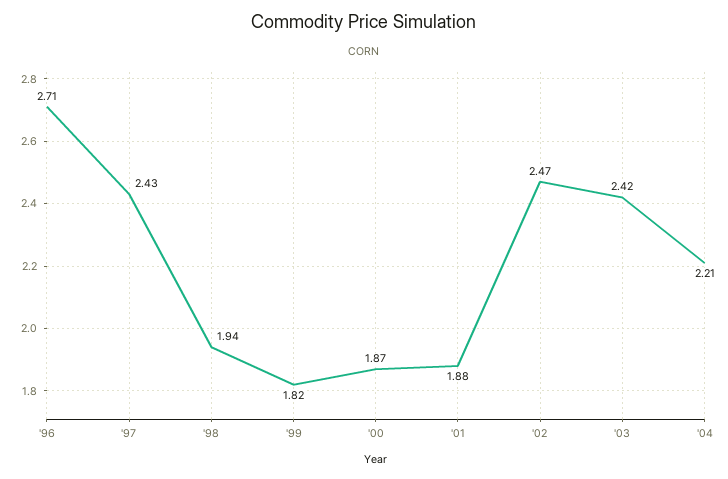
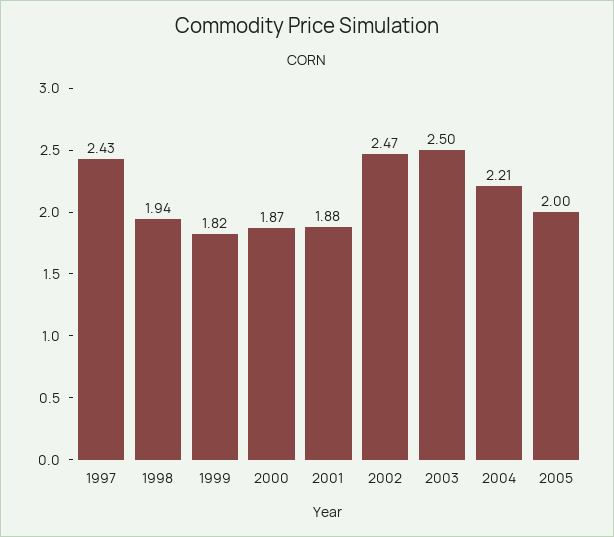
'96: 2.71 -> none
'03: 2.42 -> 2.5
2005: none -> 2

